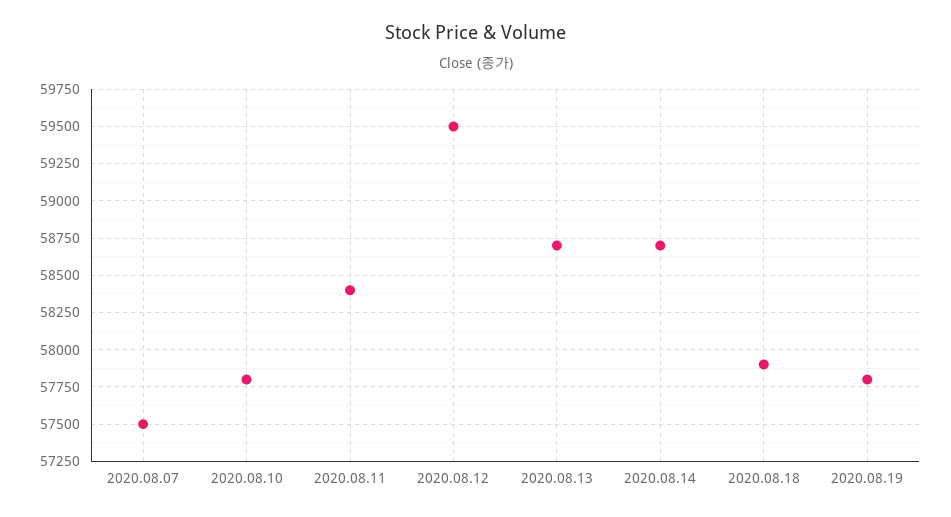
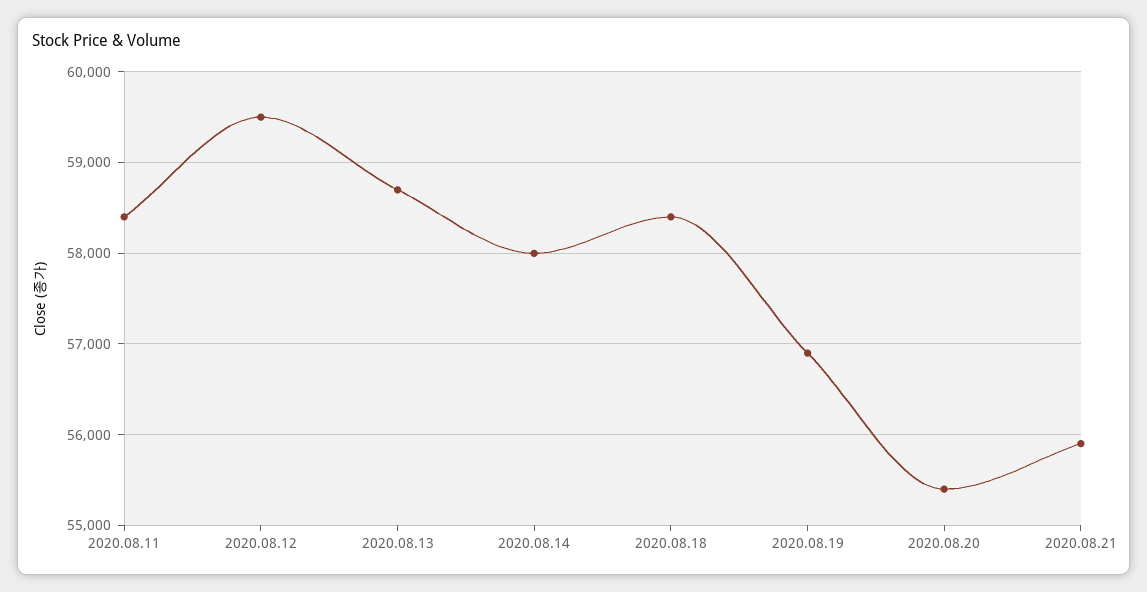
2020.08.07: 57500 -> none
2020.08.10: 57800 -> none
2020.08.14: 58700 -> 58000
2020.08.18: 57900 -> 58400
2020.08.19: 57800 -> 56900
2020.08.20: none -> 55400
2020.08.21: none -> 55900

